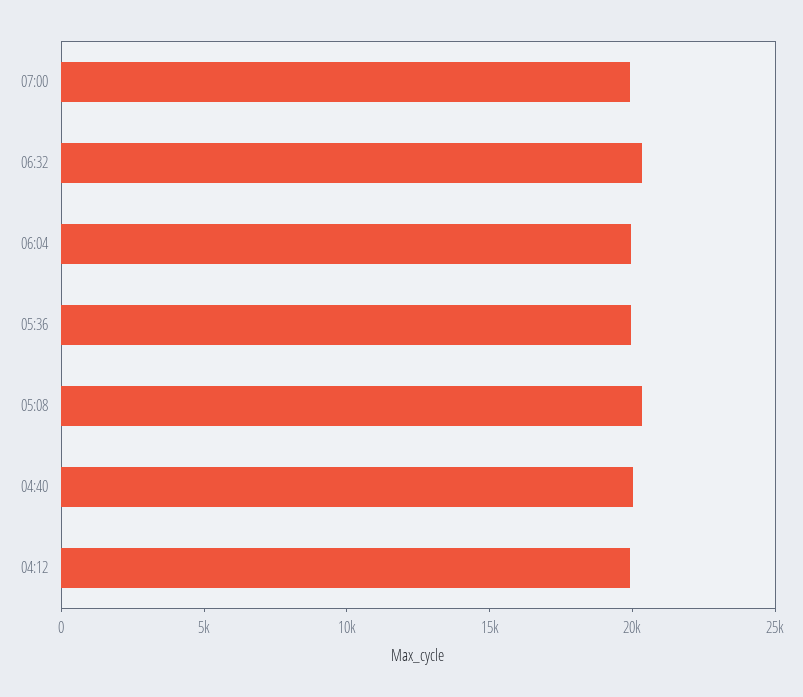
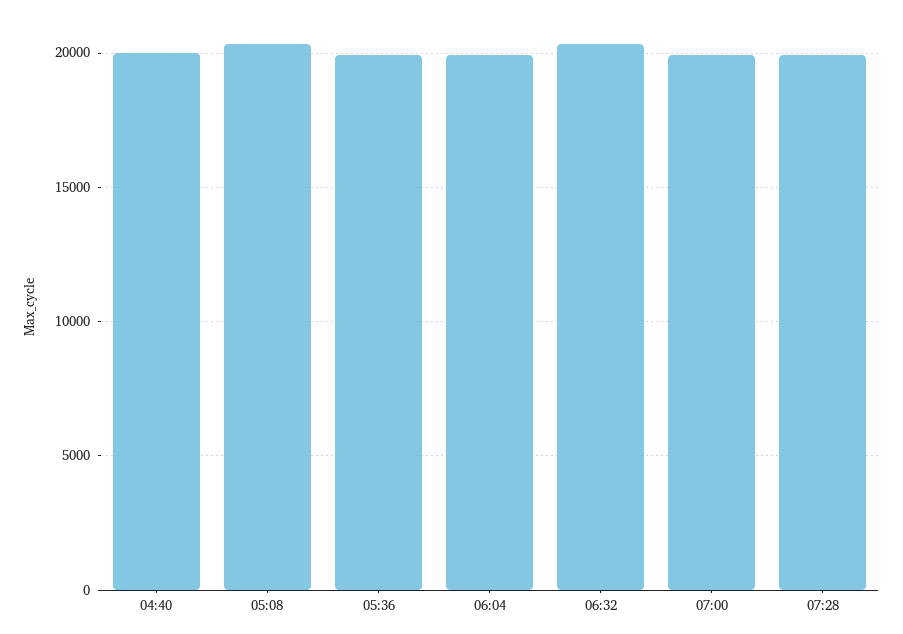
04:12: 20000 -> none
07:28: none -> 20000

